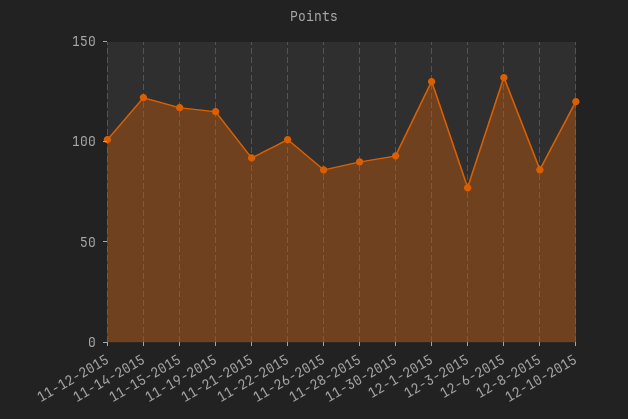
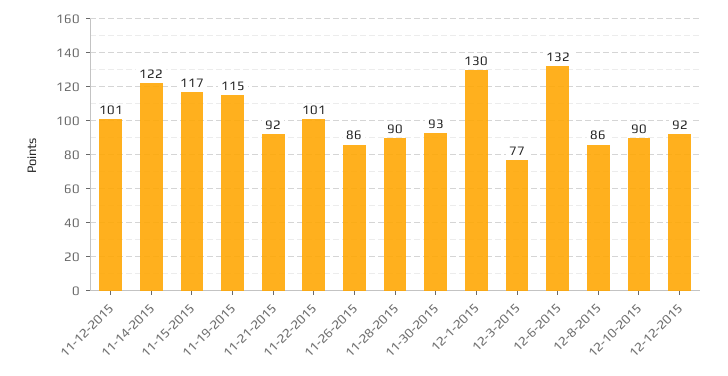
12-10-2015: 120 -> 90
12-12-2015: none -> 92

